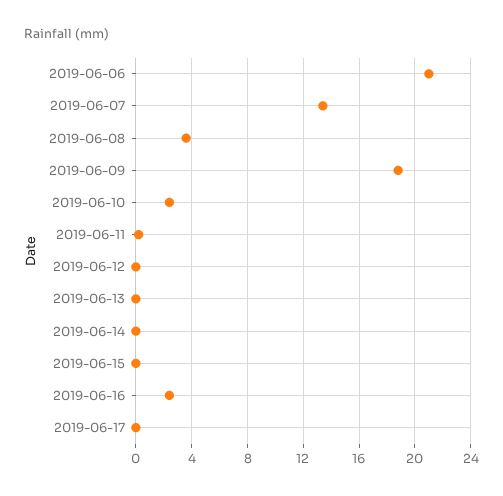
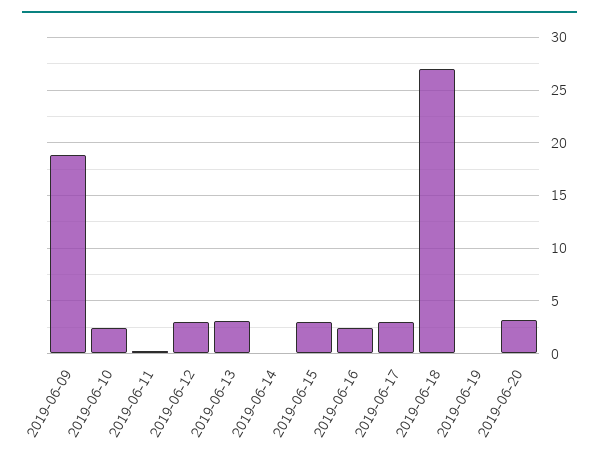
2019-06-06: 21 -> none
2019-06-07: 13.5 -> none
2019-06-08: 3.5 -> none
2019-06-12: 0 -> 3
2019-06-13: 0 -> 3
2019-06-15: 0 -> 3
2019-06-17: 0 -> 3
2019-06-18: none -> 27
2019-06-19: none -> 0
2019-06-20: none -> 3

